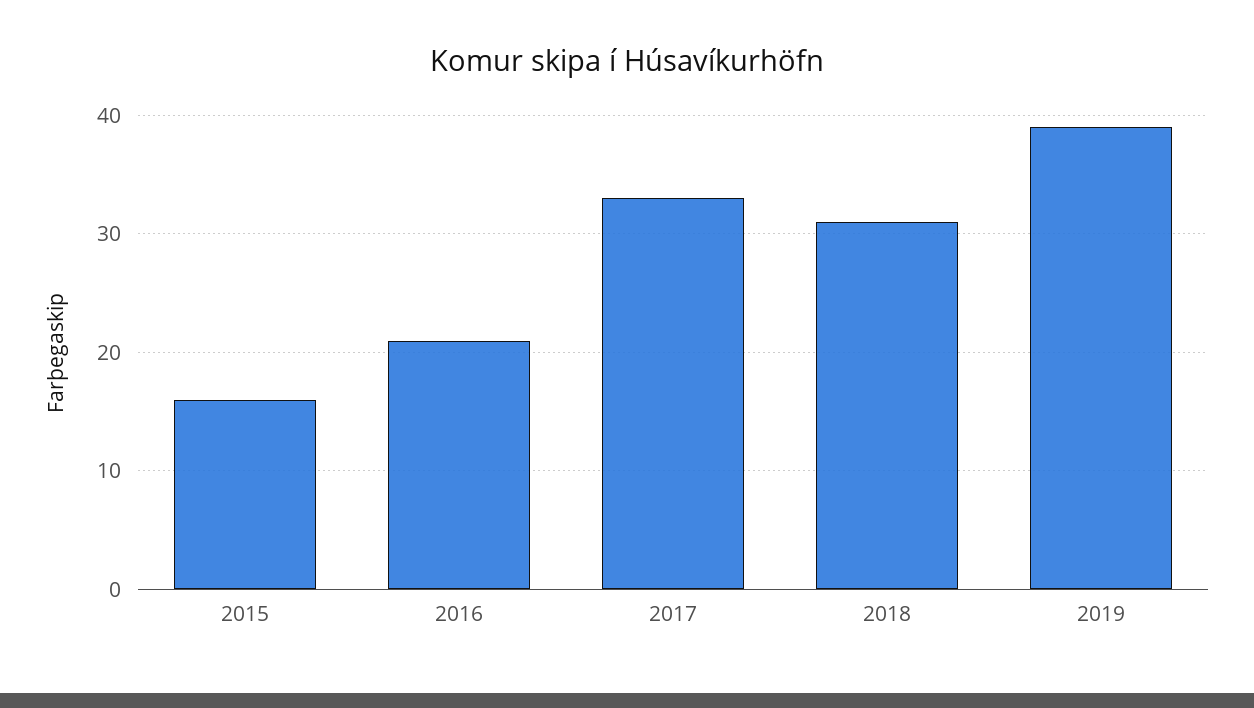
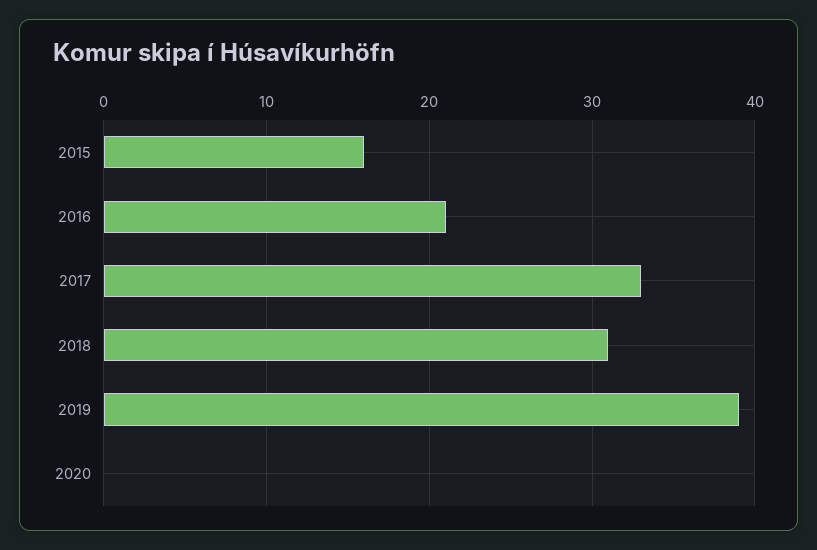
2020: none -> 0

